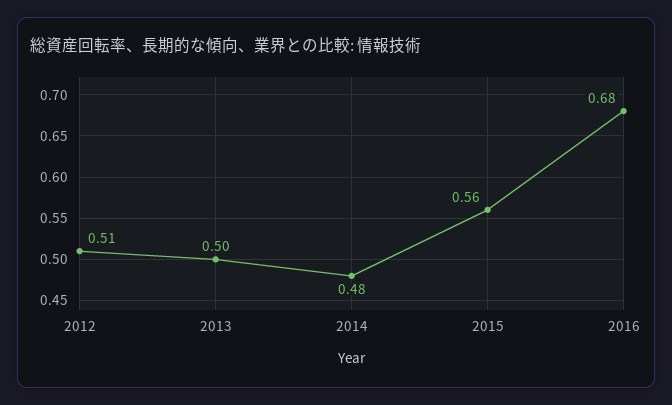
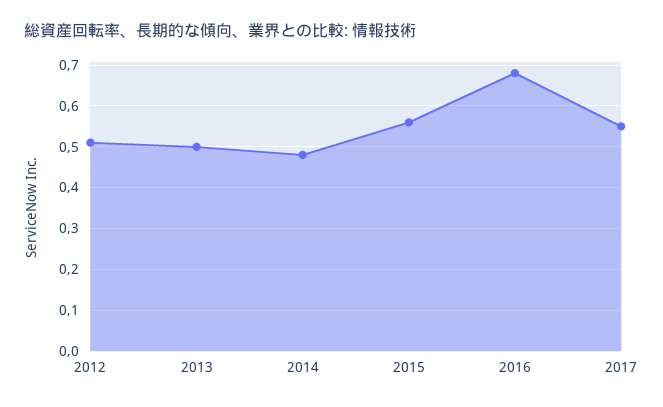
2017: none -> 0.55

